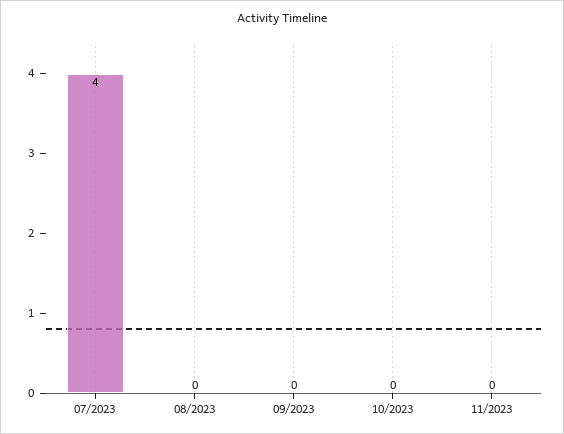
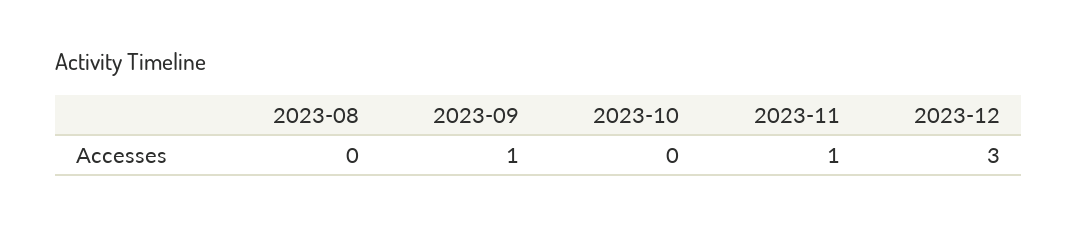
07/2023: 4 -> none
09/2023: 0 -> 1
11/2023: 0 -> 1
2023-12: none -> 3

